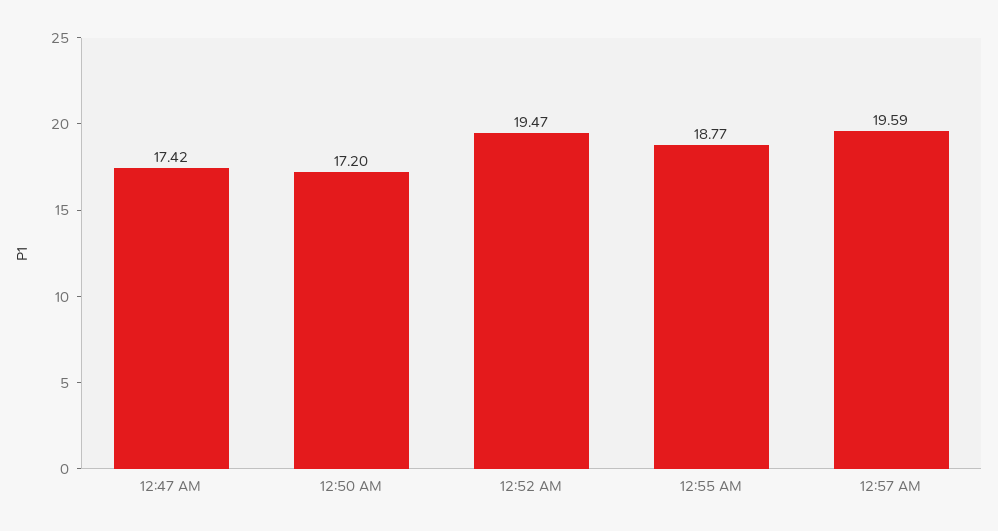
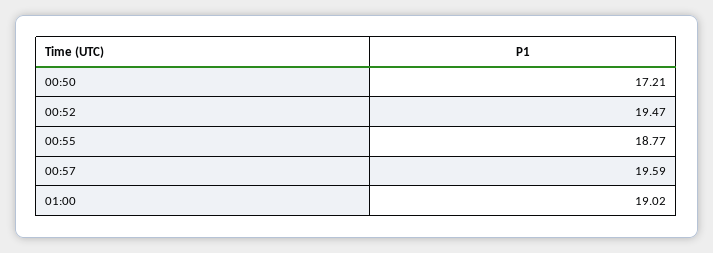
12:47 AM: 17.42 -> none
12:50 AM: 17.2 -> 17.21
01:00: none -> 19.02

